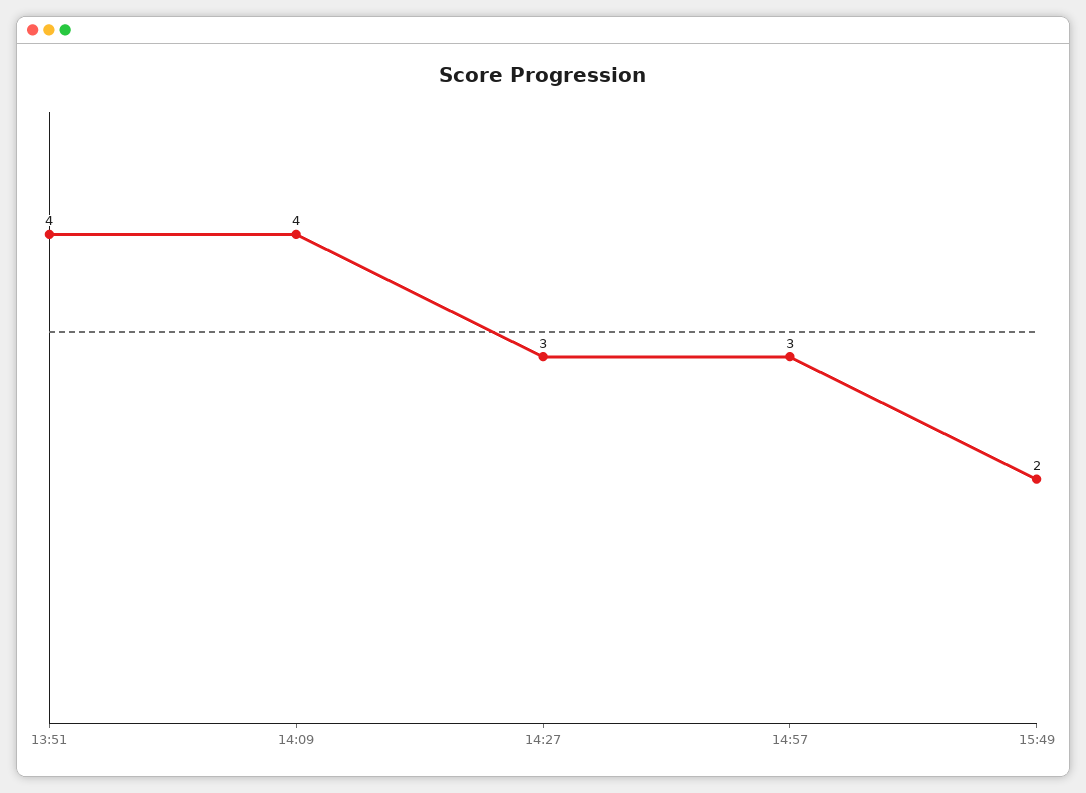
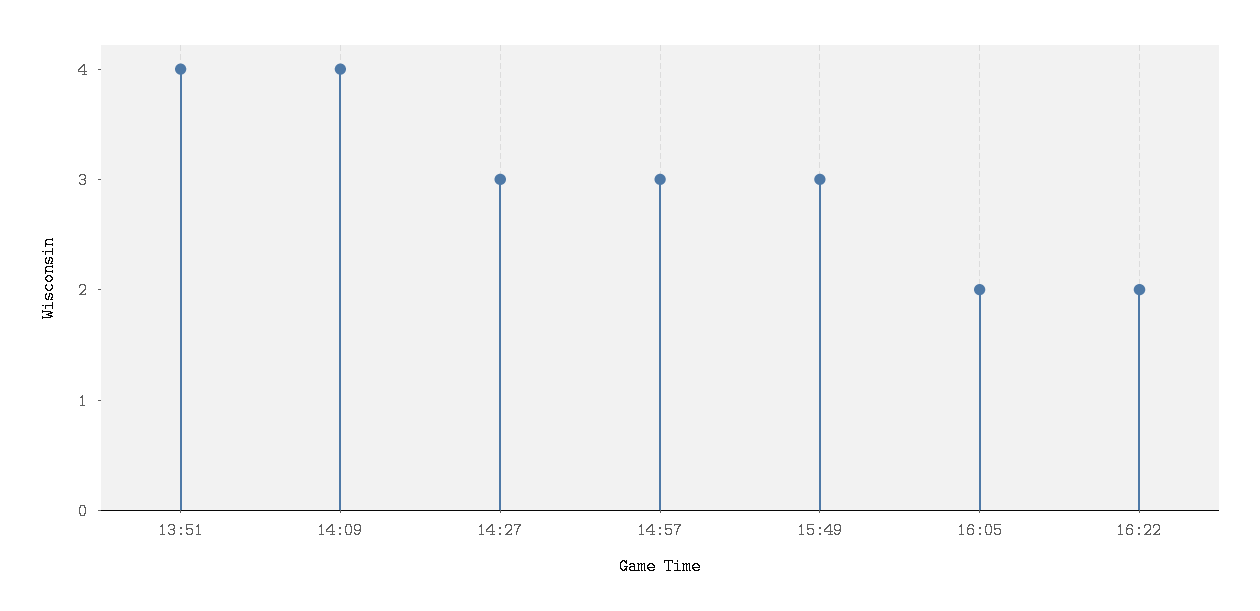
15:49: 2 -> 3
16:05: none -> 2
16:22: none -> 2

